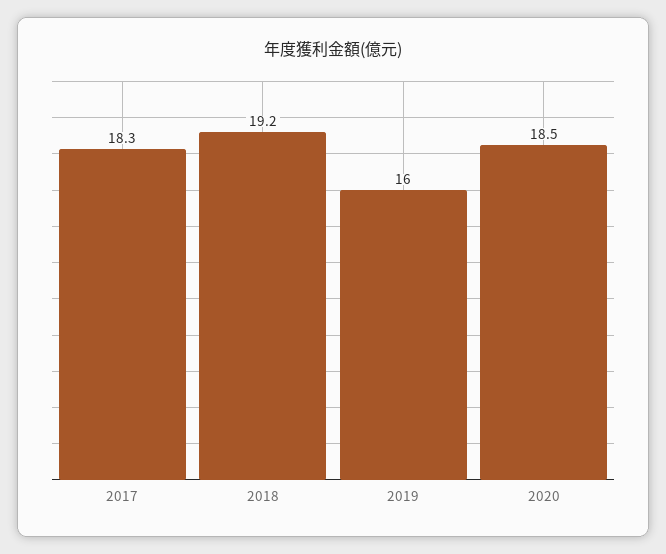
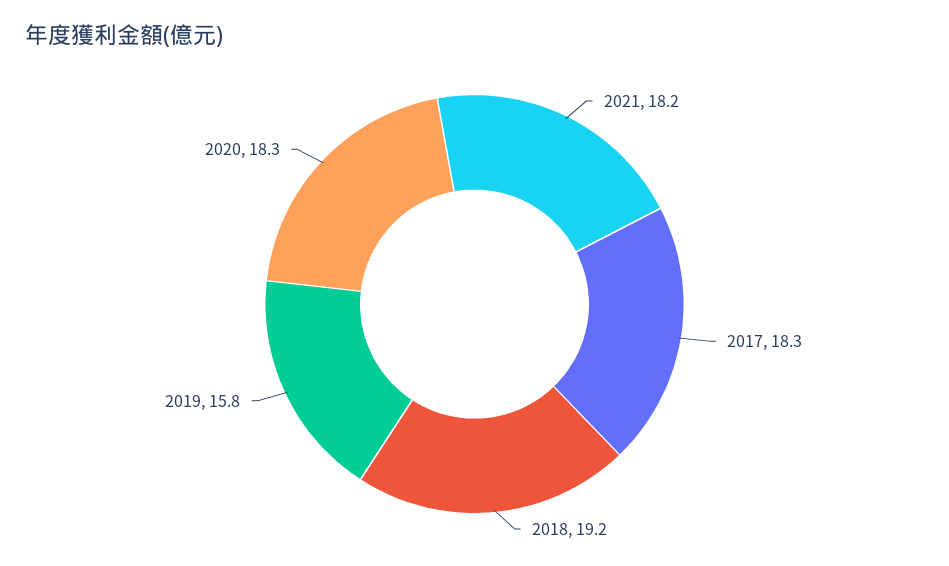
2019: 16 -> 15.8
2020: 18.5 -> 18.3
2021: none -> 18.2

